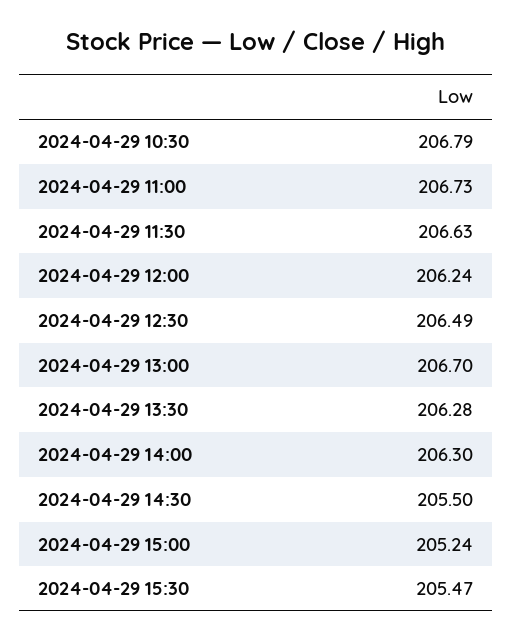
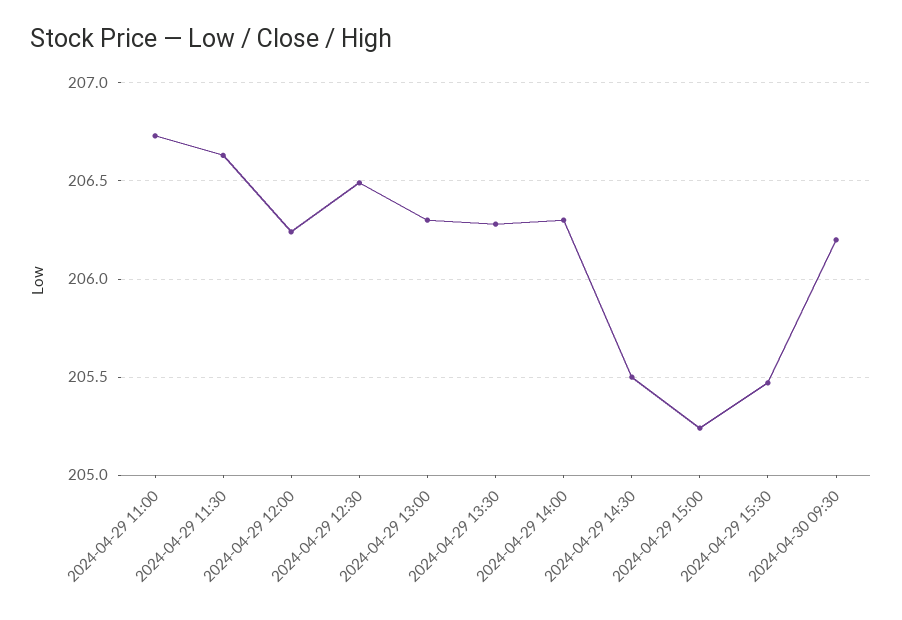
2024-04-29 10:30: 206.79 -> none
2024-04-29 13:00: 206.7 -> 206.3
2024-04-30 09:30: none -> 206.2

